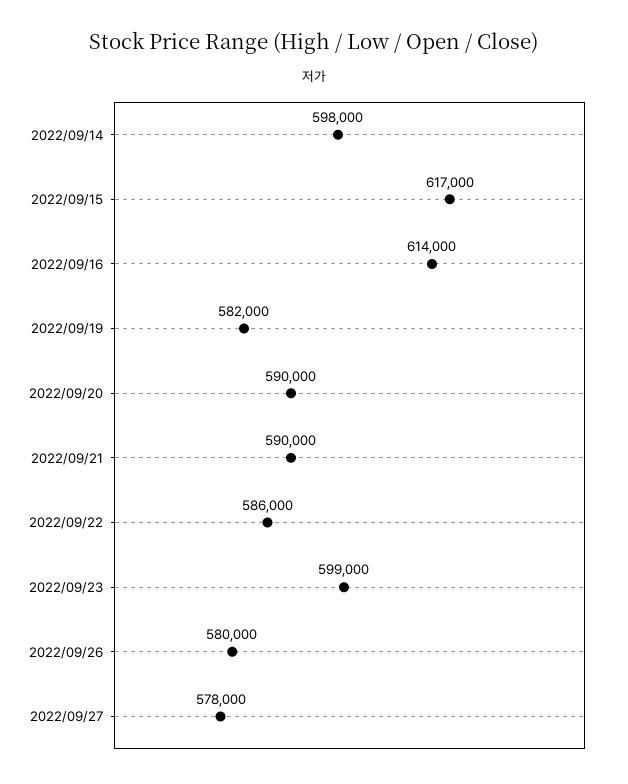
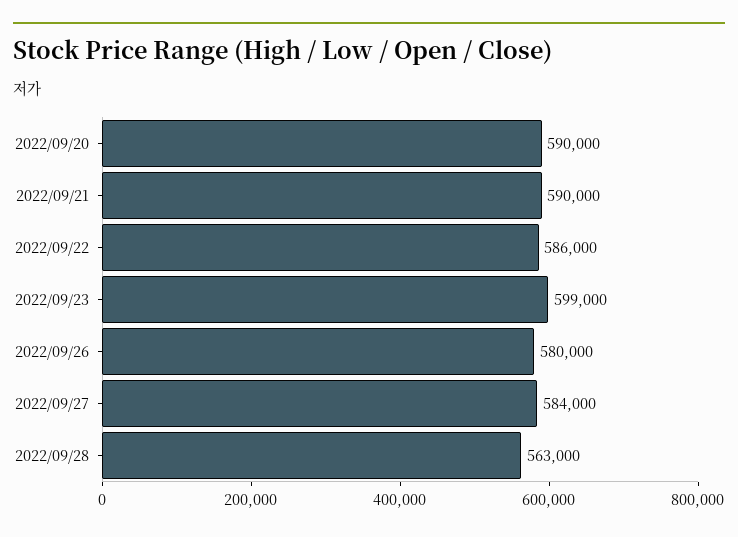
2022/09/14: 598000 -> none
2022/09/15: 617000 -> none
2022/09/16: 614000 -> none
2022/09/19: 582000 -> none
2022/09/27: 578000 -> 584000
2022/09/28: none -> 563000

